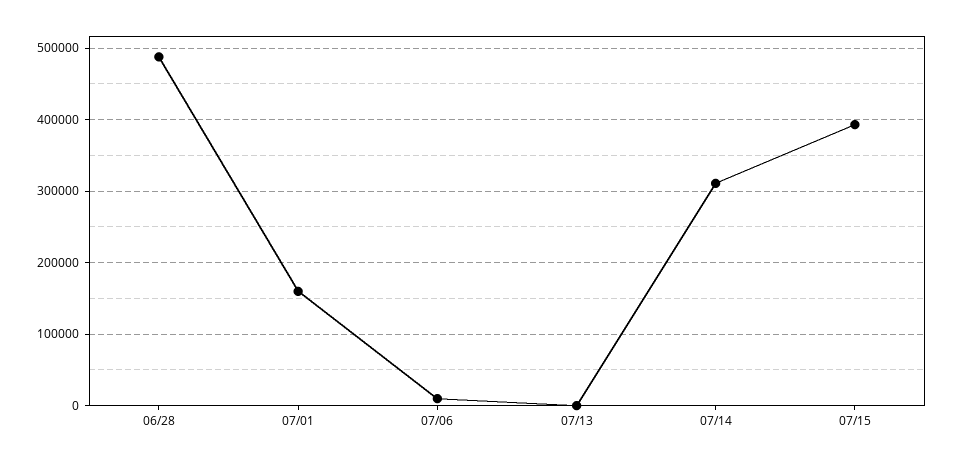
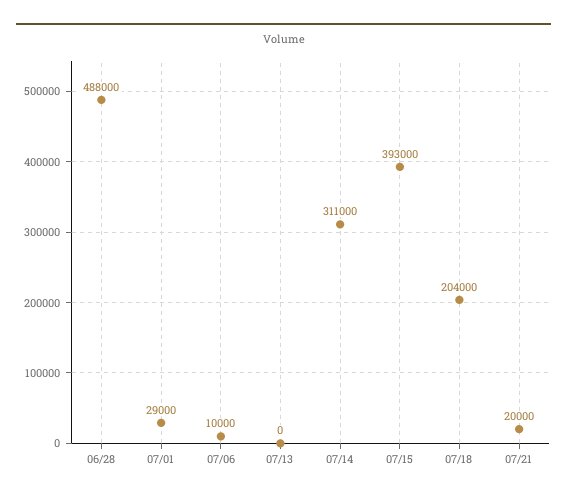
07/01: 160000 -> 29000
07/18: none -> 204000
07/21: none -> 20000

